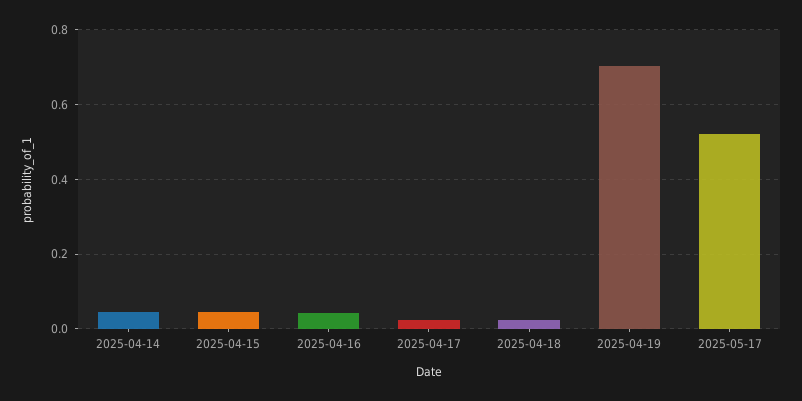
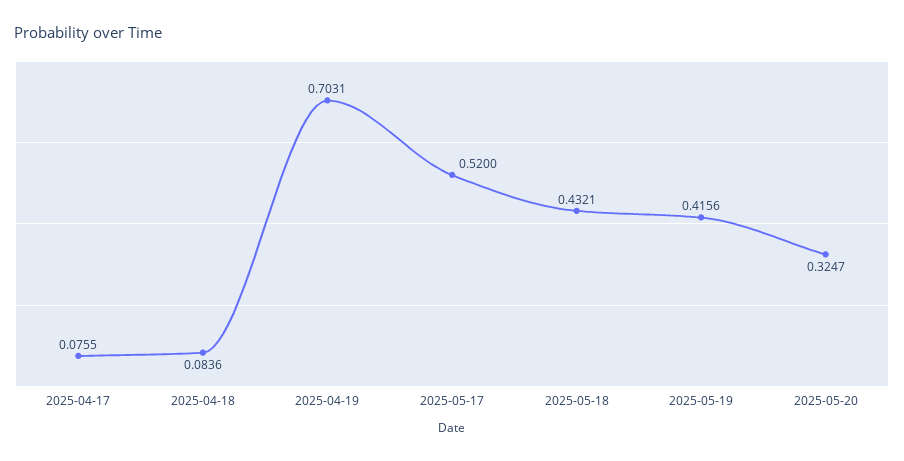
2025-04-14: 0.04 -> none
2025-04-15: 0.04 -> none
2025-04-16: 0.04 -> none
2025-04-17: 0.02 -> 0.0755
2025-04-18: 0.02 -> 0.0836
2025-05-18: none -> 0.4321
2025-05-19: none -> 0.4156
2025-05-20: none -> 0.3247

